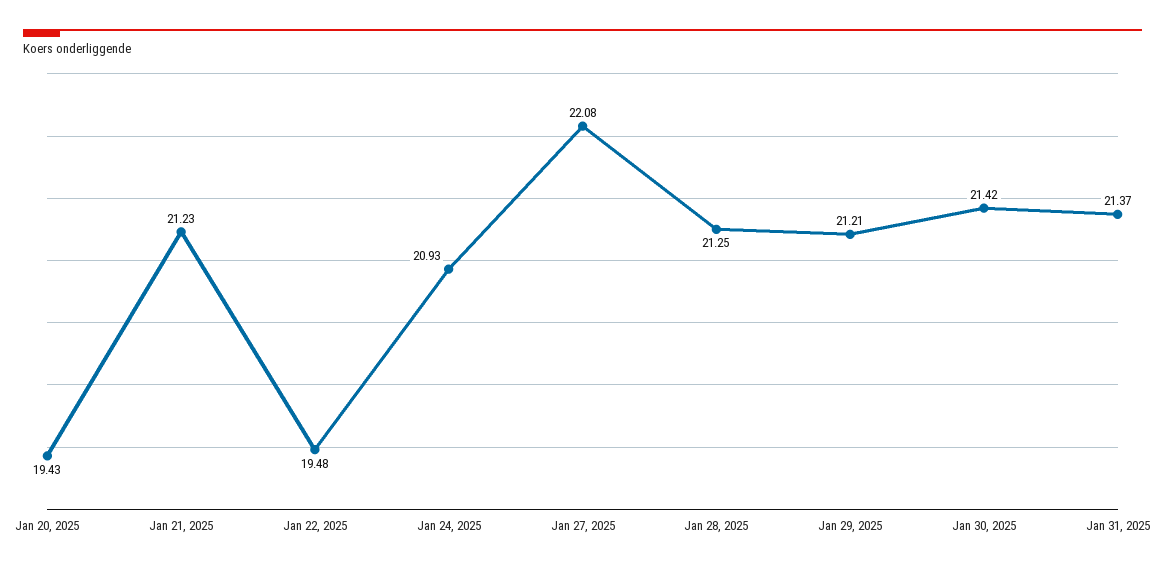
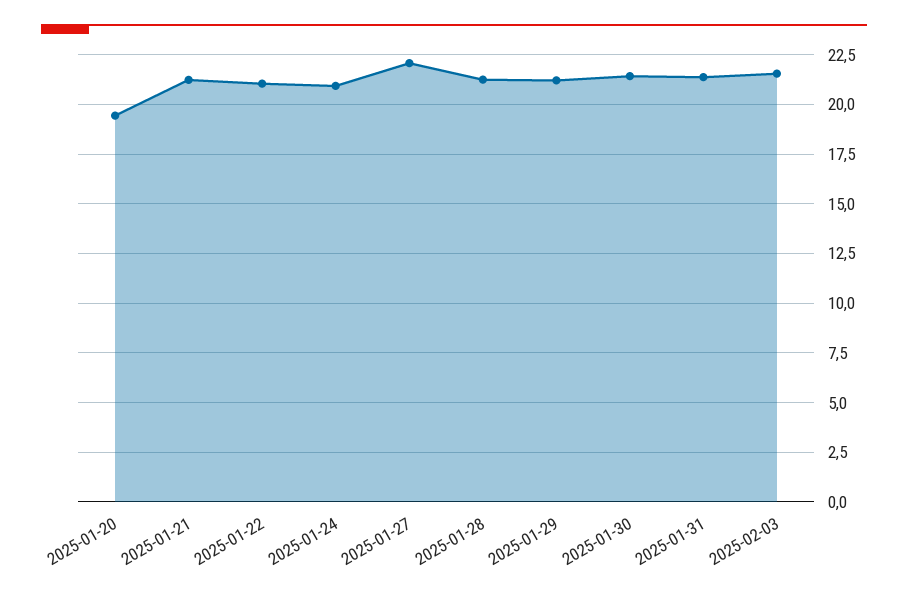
Jan 22, 2025: 19.48 -> 21
2025-02-03: none -> 21.5

